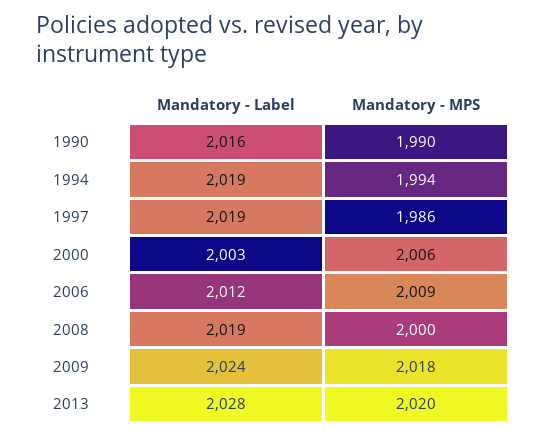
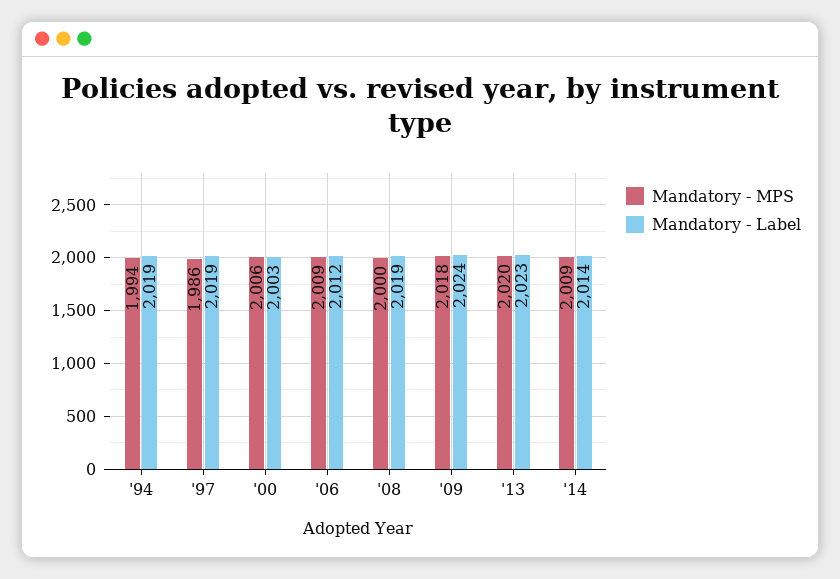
Mandatory - Label, 1990: 2016 -> none
Mandatory - MPS, 1990: 1990 -> none
Mandatory - Label, 2013: 2028 -> 2023
Mandatory - MPS, '14: none -> 2009
Mandatory - Label, '14: none -> 2014

